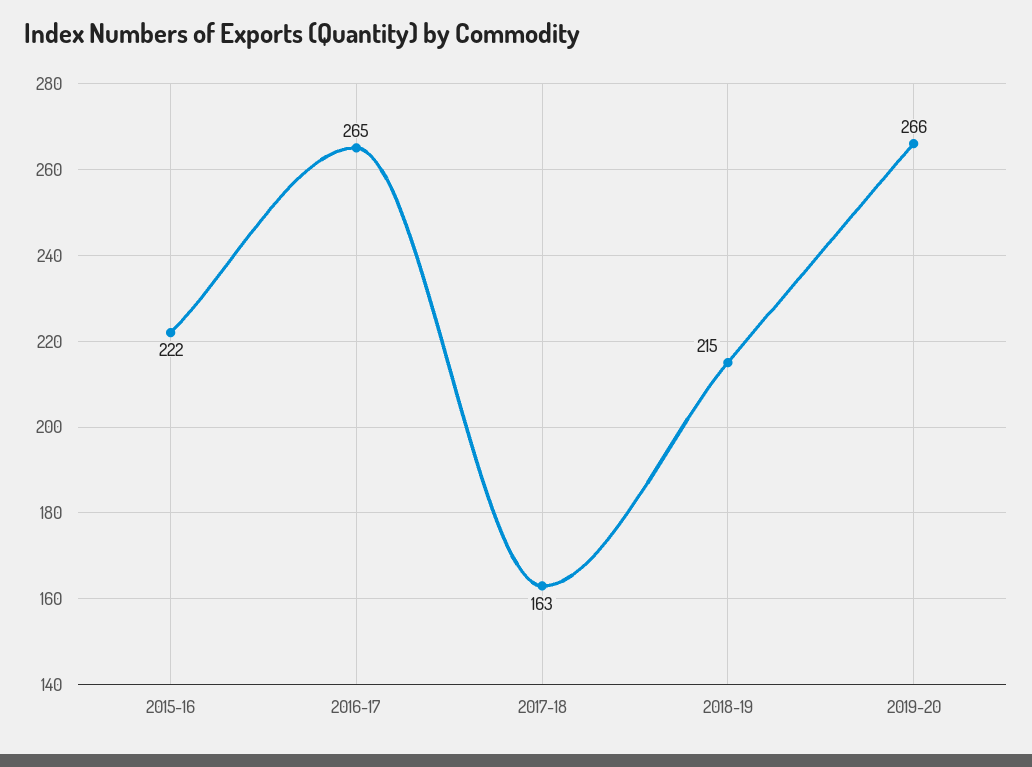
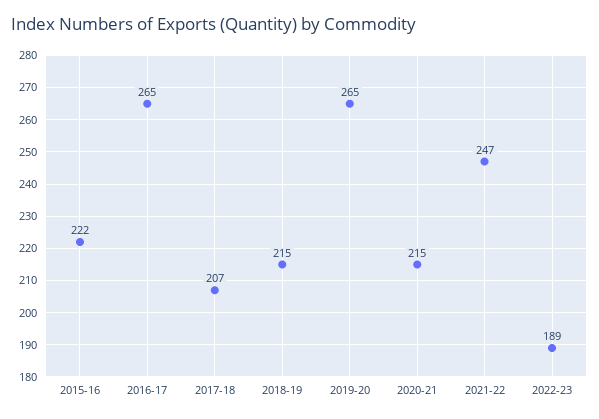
2017-18: 163 -> 207
2019-20: 266 -> 265
2020-21: none -> 215
2021-22: none -> 247
2022-23: none -> 189

